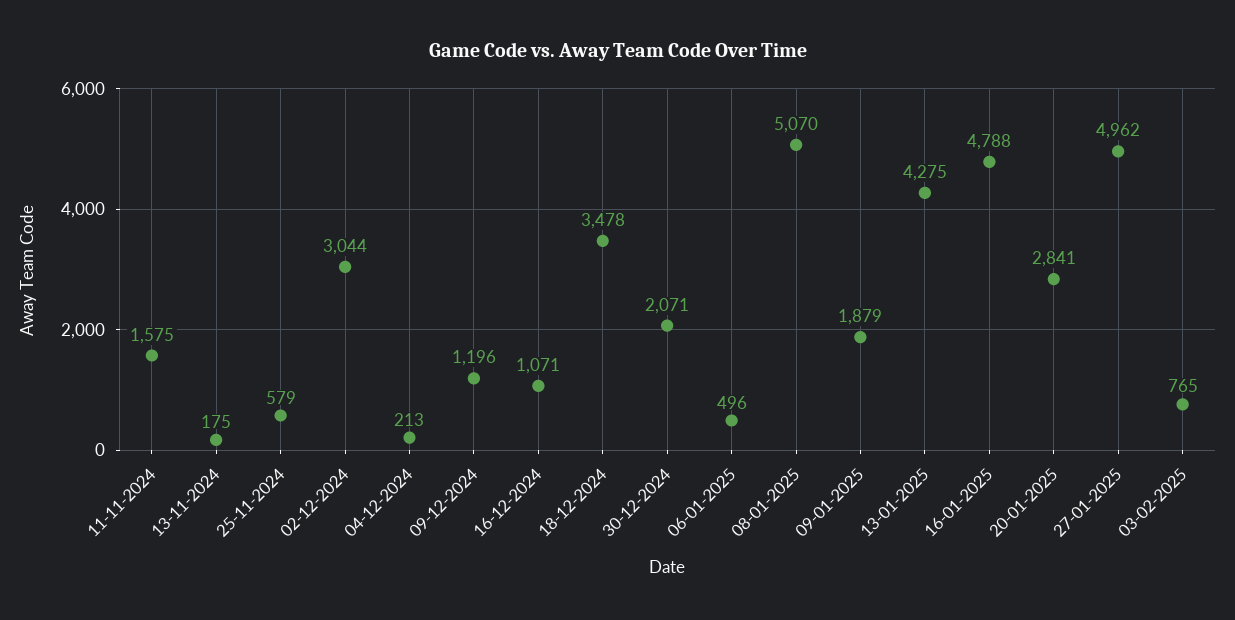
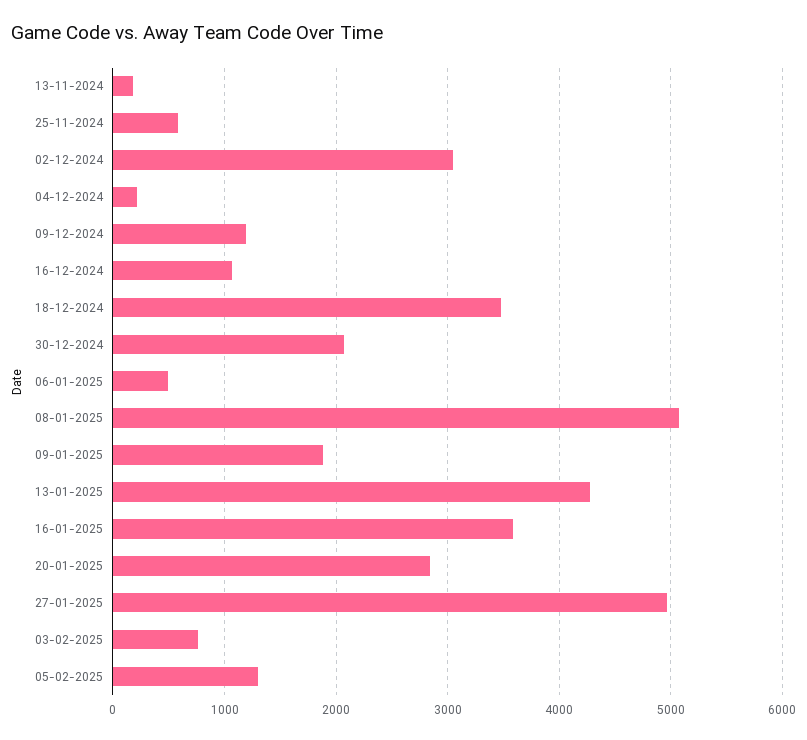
11-11-2024: 1575 -> none
16-01-2025: 4788 -> 3600
05-02-2025: none -> 1300

